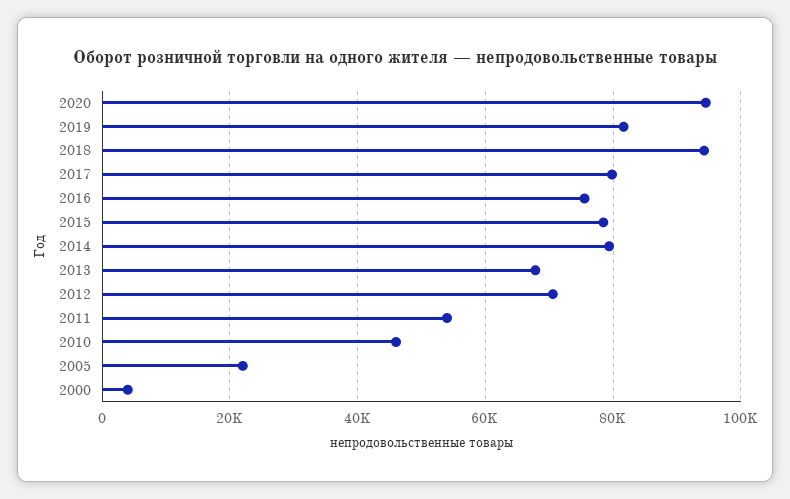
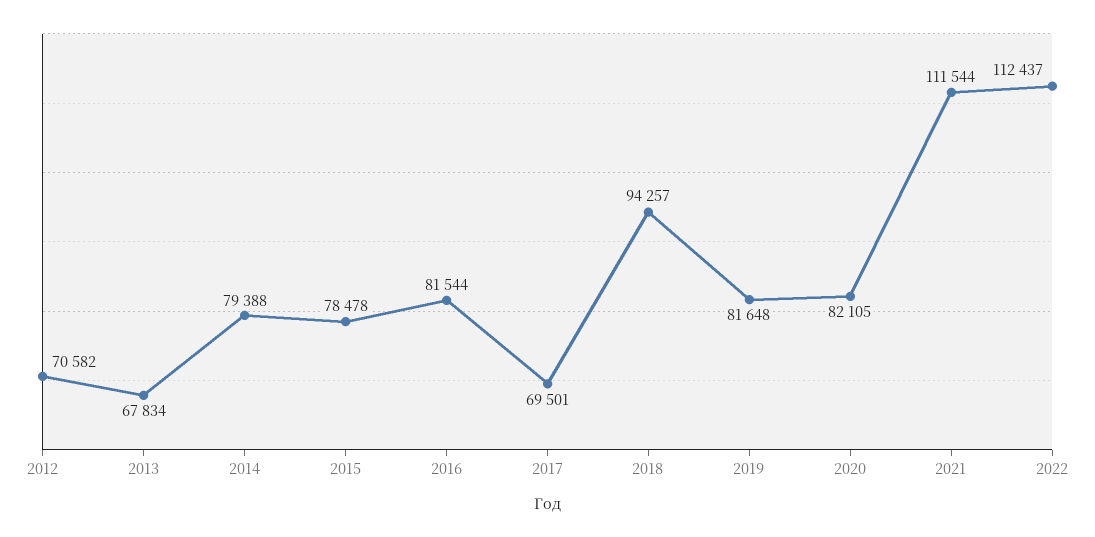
2020: 94000 -> 82105
2017: 80000 -> 69501
2016: 76000 -> 81544
2011: 54000 -> none
2010: 46000 -> none
2005: 22000 -> none
2000: 4000 -> none
2021: none -> 111544
2022: none -> 112437

